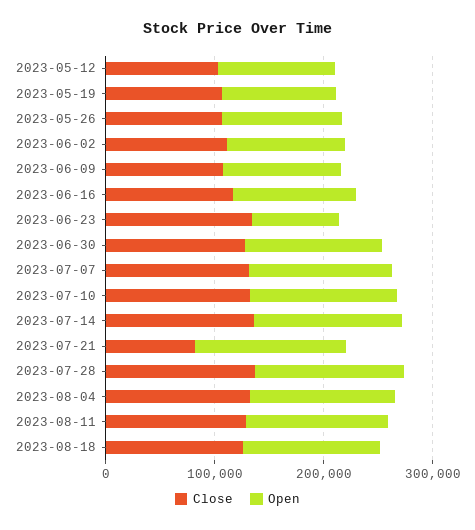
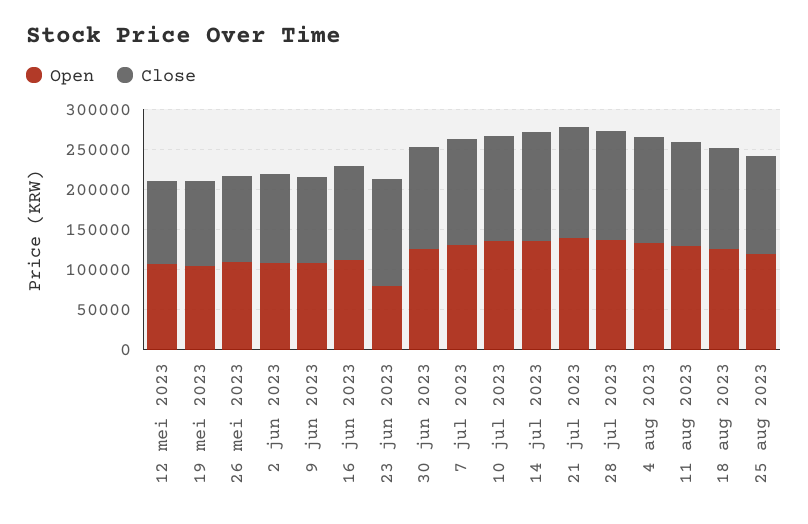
Close, 2023-07-21: 80000 -> 140000
Open, 25 aug 2023: none -> 120000
Close, 25 aug 2023: none -> 120000

